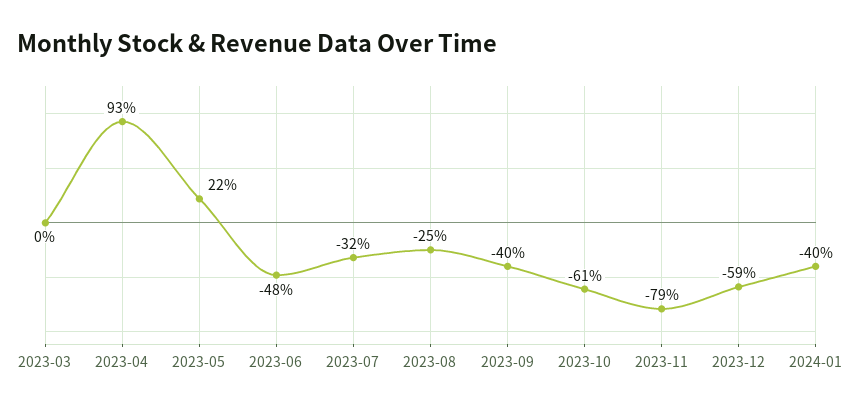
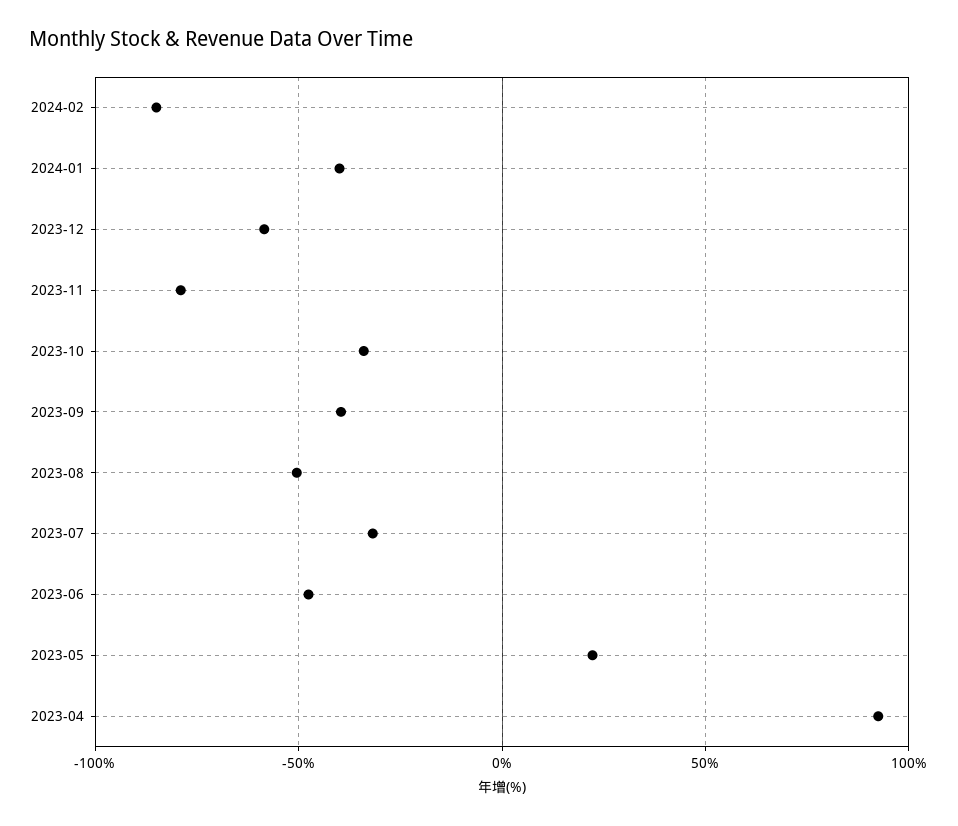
2023-03: 0 -> none
2023-08: -25 -> -50
2023-10: -61 -> -35
2024-02: none -> -85

